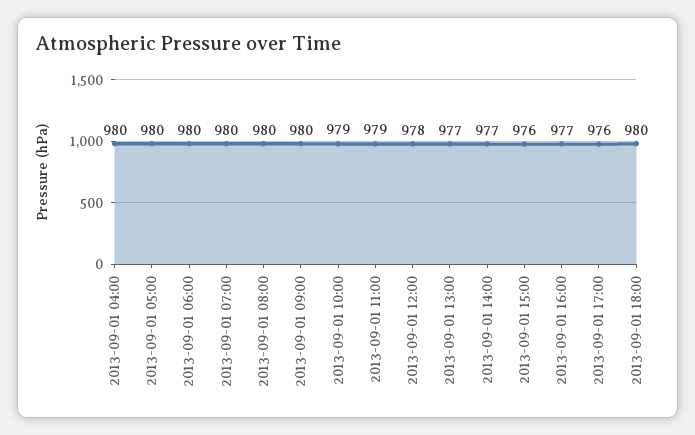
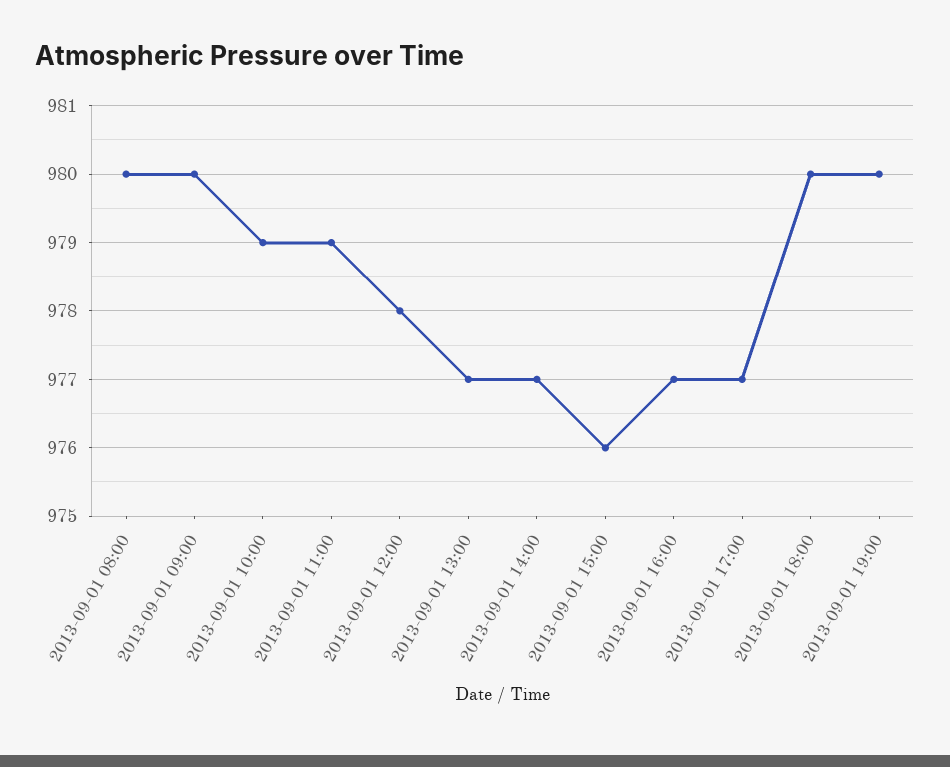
2013-09-01 04:00: 980 -> none
2013-09-01 05:00: 980 -> none
2013-09-01 06:00: 980 -> none
2013-09-01 07:00: 980 -> none
2013-09-01 17:00: 976 -> 977
2013-09-01 19:00: none -> 980

